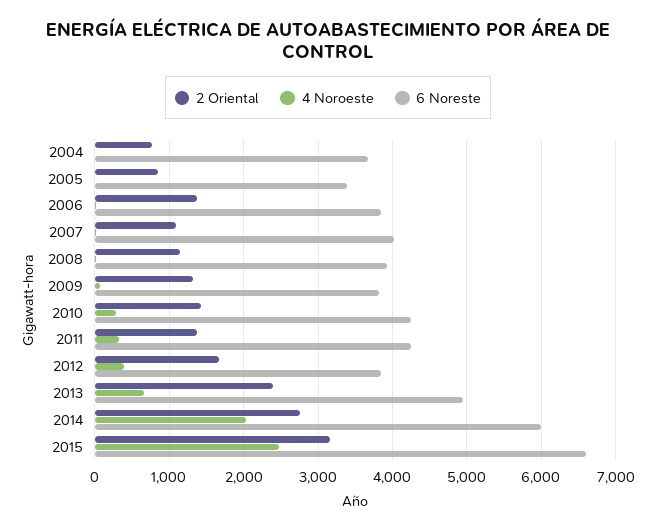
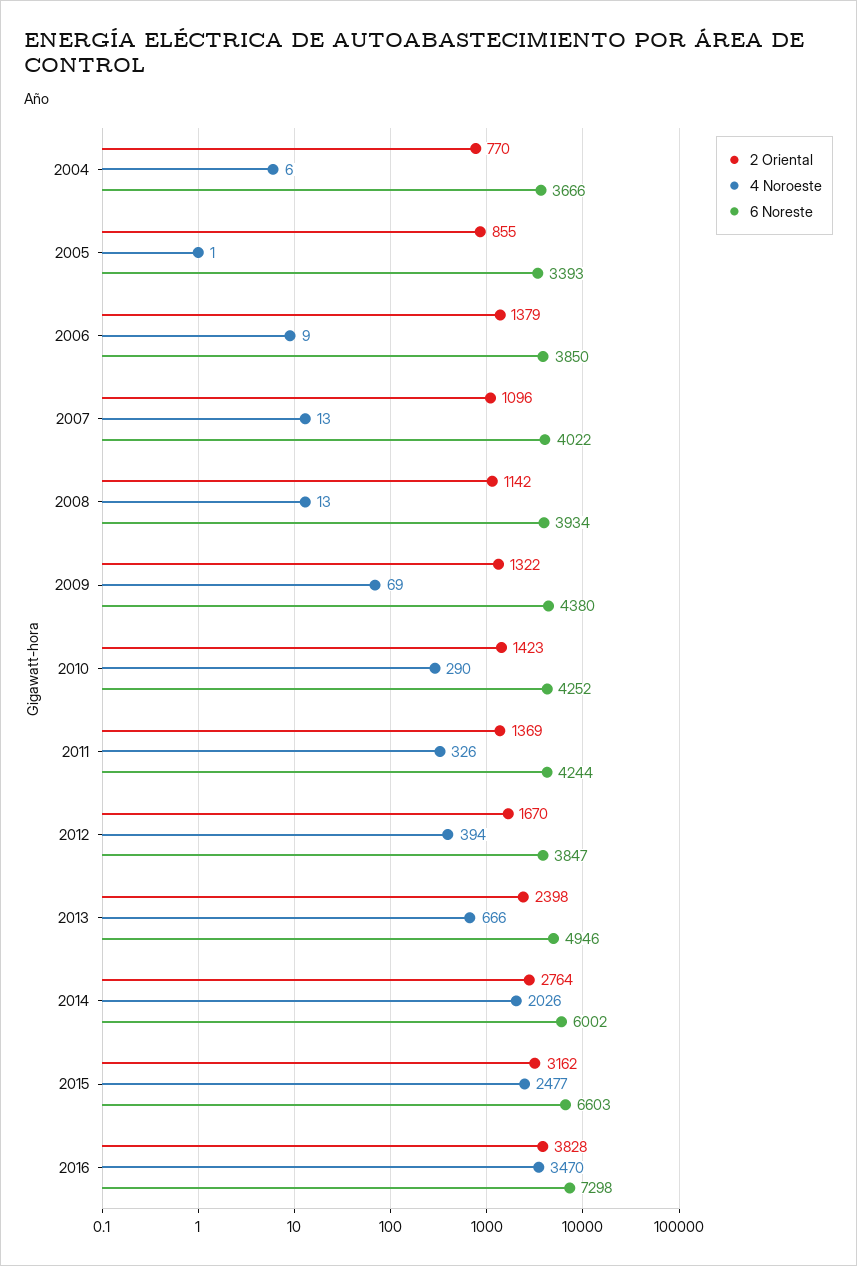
6 Noreste, 2009: 3800 -> 4380
2 Oriental, 2016: none -> 3828
4 Noroeste, 2016: none -> 3470
6 Noreste, 2016: none -> 7298

